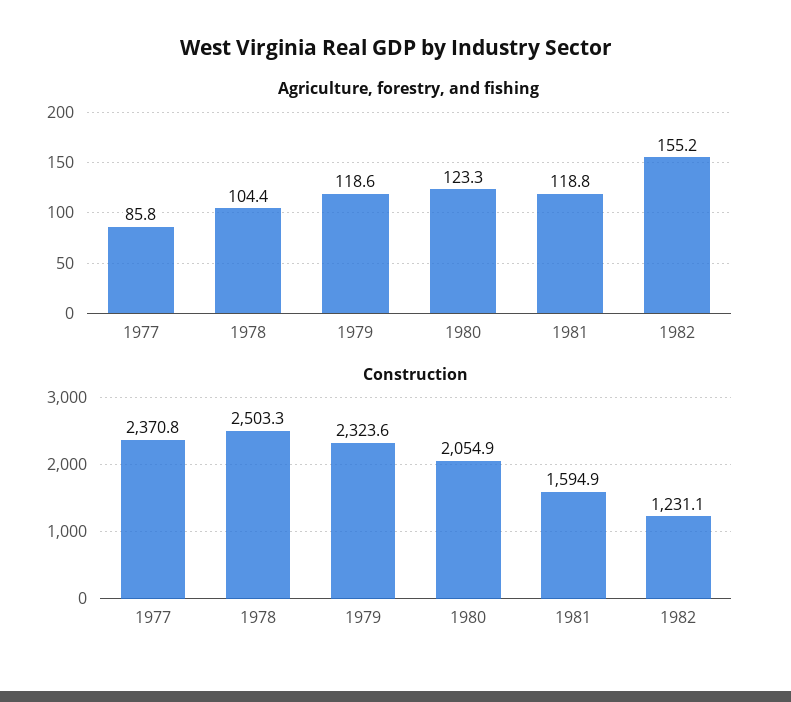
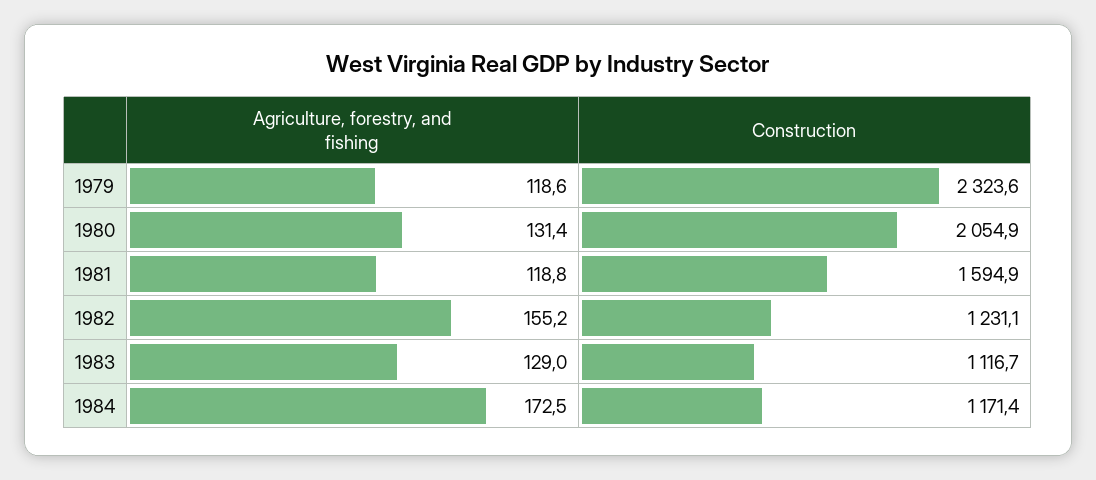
Agriculture, forestry, and fishing, 1977: 85.8 -> none
Agriculture, forestry, and fishing, 1978: 104.4 -> none
Agriculture, forestry, and fishing, 1980: 123.3 -> 131.4
Construction, 1977: 2370.8 -> none
Construction, 1978: 2503.3 -> none
Agriculture, forestry, and fishing, 1983: none -> 129
Construction, 1983: none -> 1116.7
Agriculture, forestry, and fishing, 1984: none -> 172.5
Construction, 1984: none -> 1171.4

